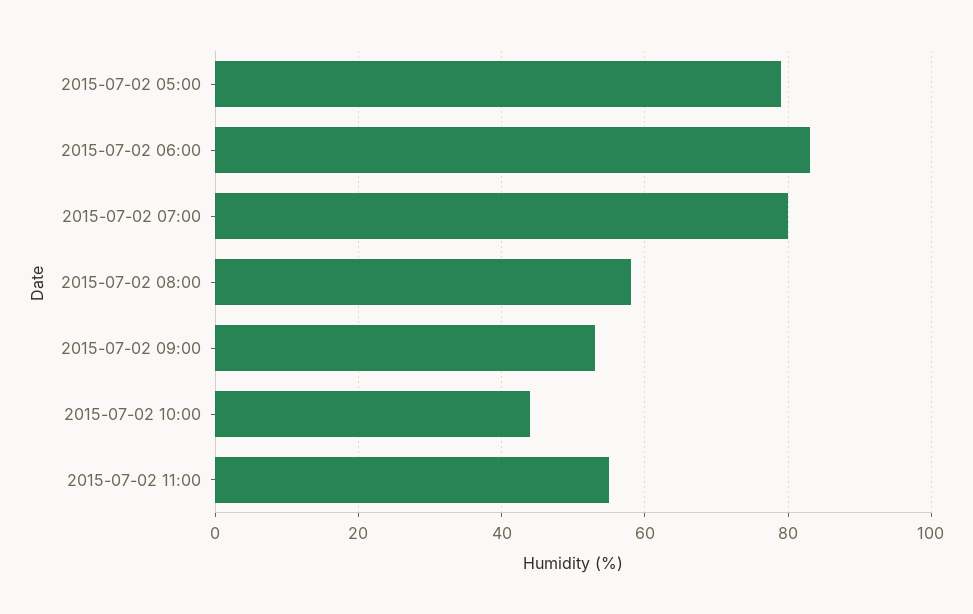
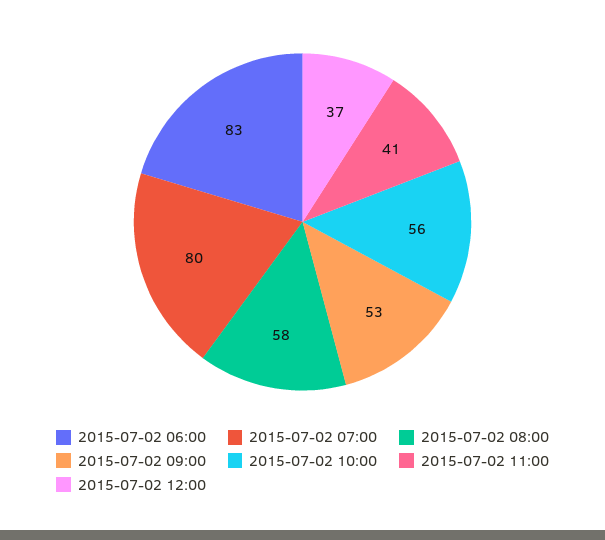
2015-07-02 05:00: 80 -> none
2015-07-02 10:00: 45 -> 56
2015-07-02 11:00: 55 -> 41
2015-07-02 12:00: none -> 37

